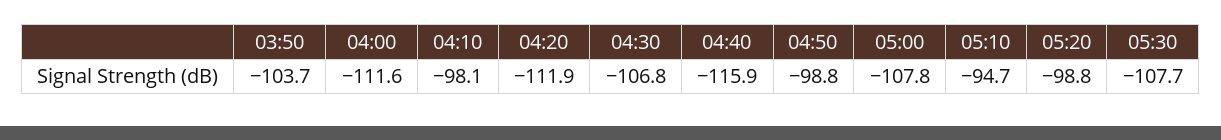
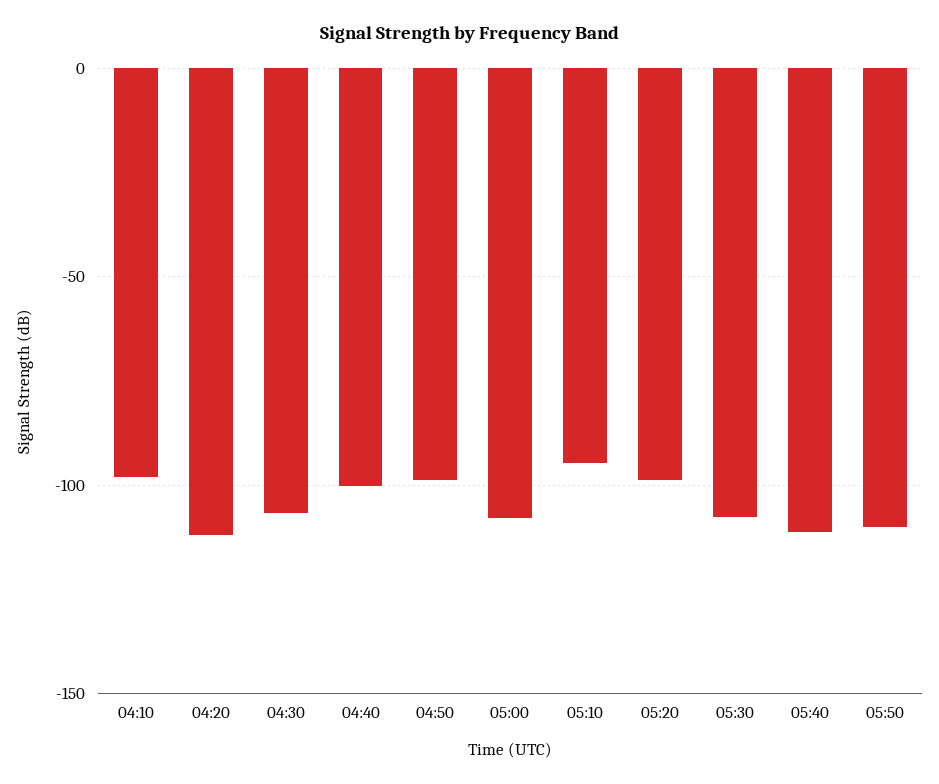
03:50: -103.7 -> none
04:00: -111.6 -> none
04:40: -115.9 -> -100
05:40: none -> -110
05:50: none -> -110

